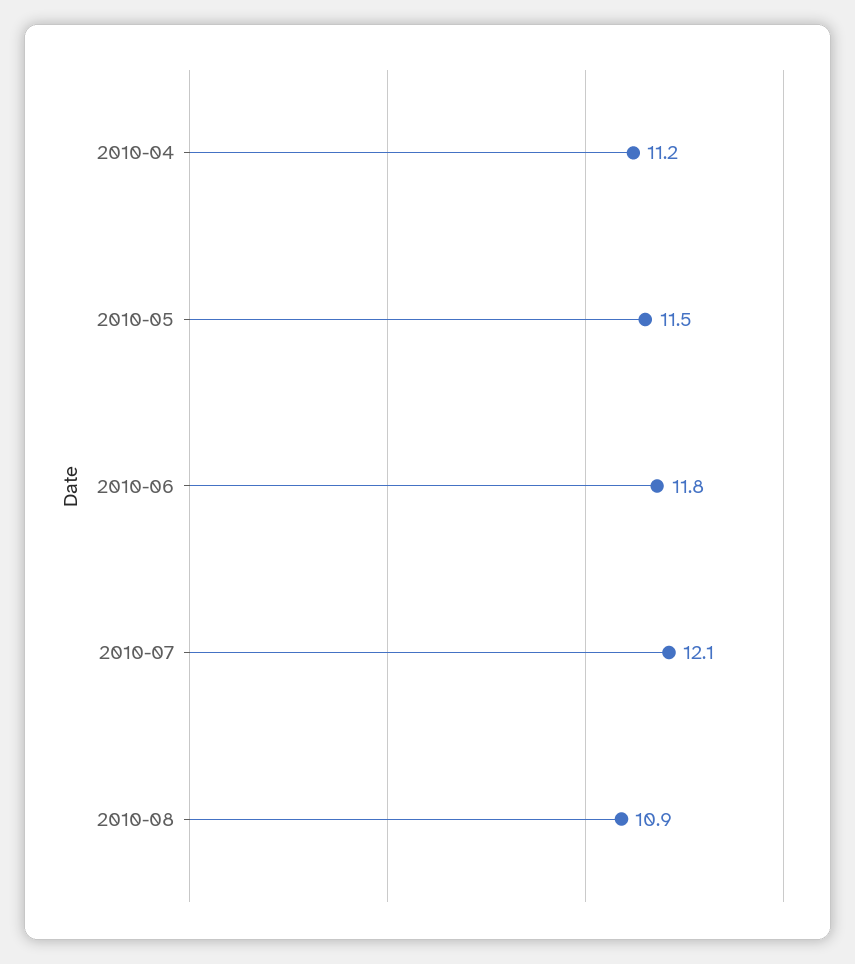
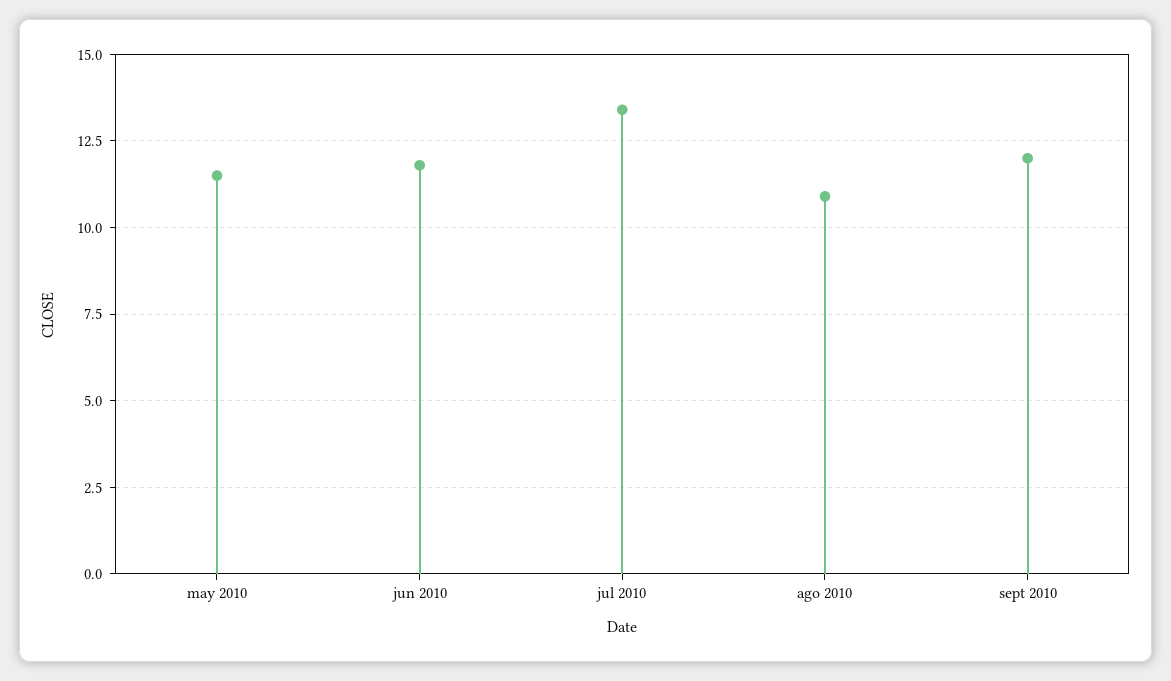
2010-04: 11.2 -> none
2010-07: 12.1 -> 13.5
sept 2010: none -> 12

